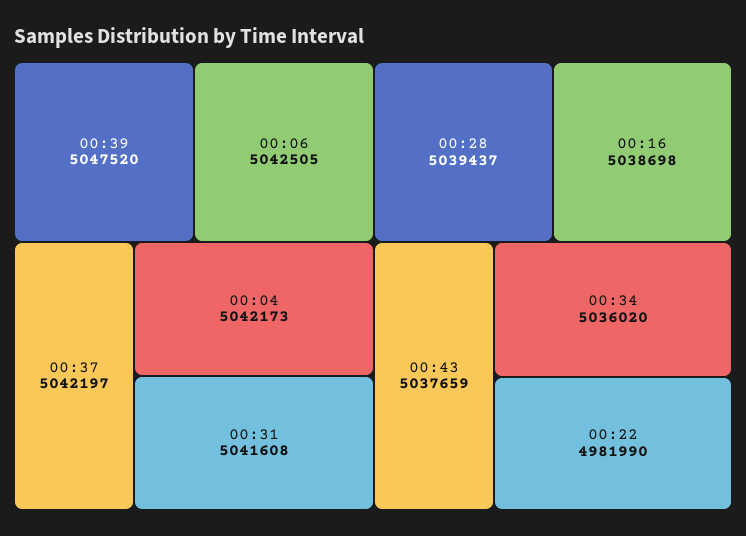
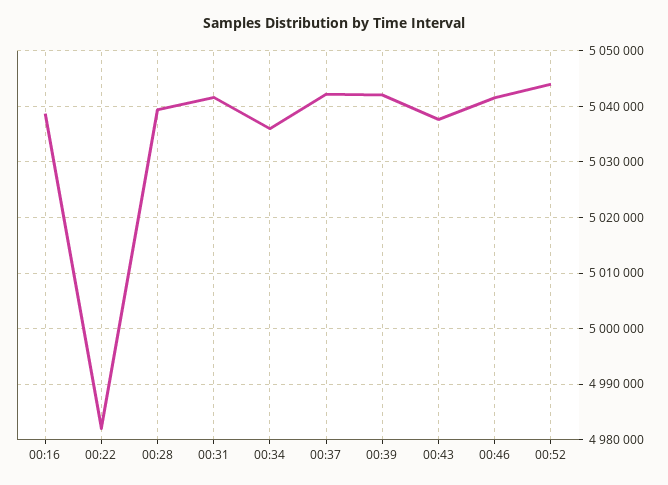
00:39: 5047520 -> 5042000
00:06: 5042505 -> none
00:04: 5042173 -> none
00:46: none -> 5042000
00:52: none -> 5044000

